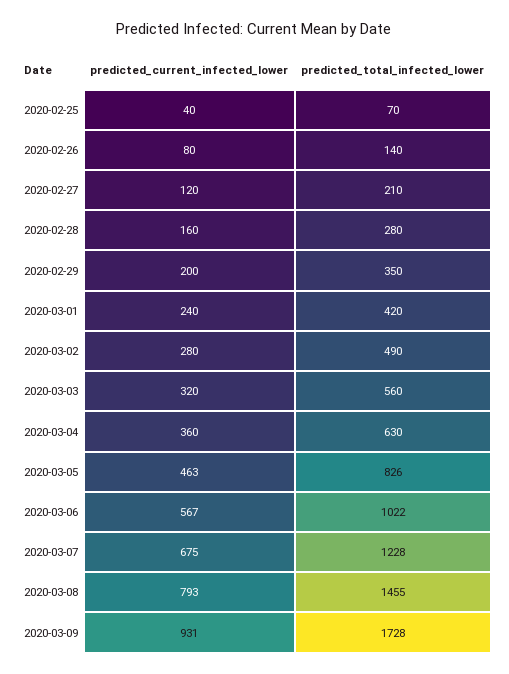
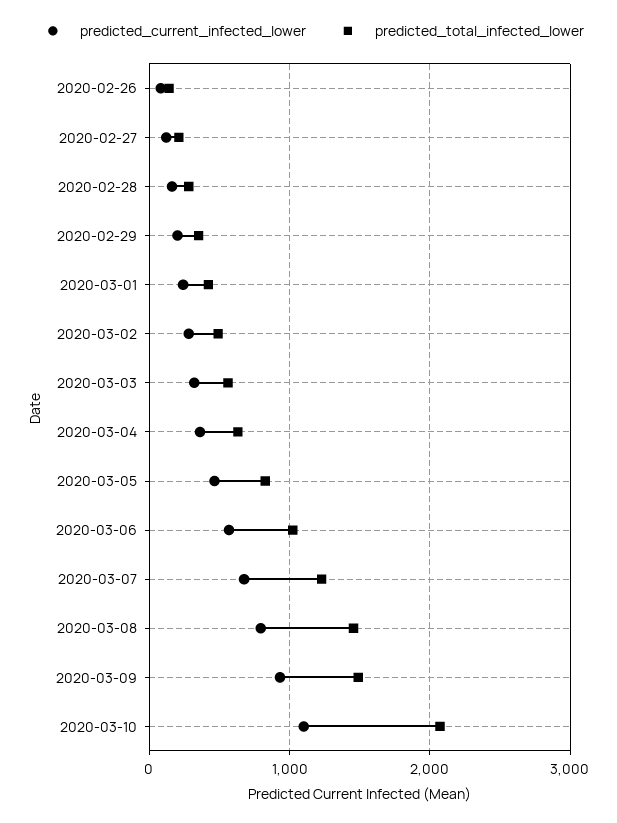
predicted_current_infected_lower, 2020-02-25: 40 -> none
predicted_total_infected_lower, 2020-02-25: 70 -> none
predicted_total_infected_lower, 2020-03-09: 1728 -> 1500
predicted_current_infected_lower, 2020-03-10: none -> 1100
predicted_total_infected_lower, 2020-03-10: none -> 2100

